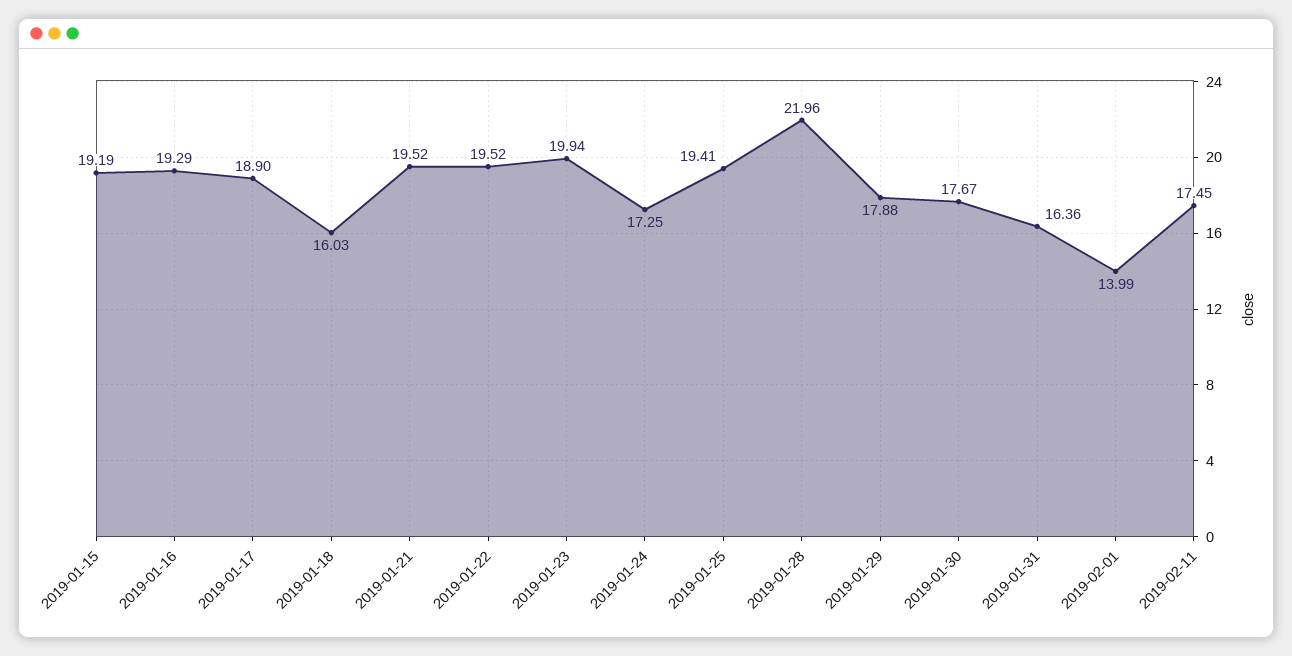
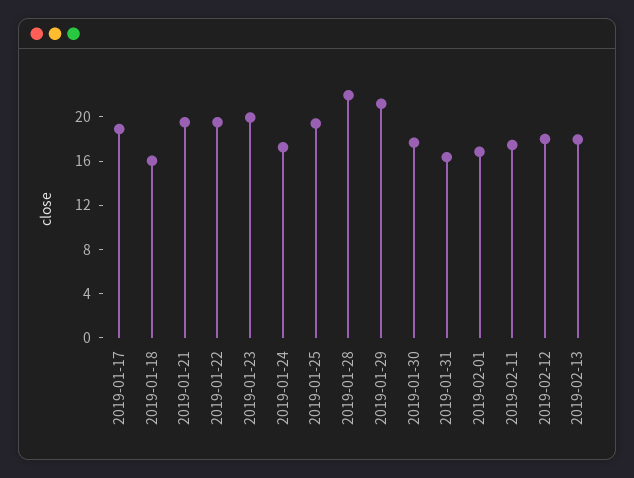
2019-01-15: 19.19 -> none
2019-01-16: 19.29 -> none
2019-01-29: 17.88 -> 21
2019-02-01: 13.99 -> 17
2019-02-12: none -> 18
2019-02-13: none -> 18

